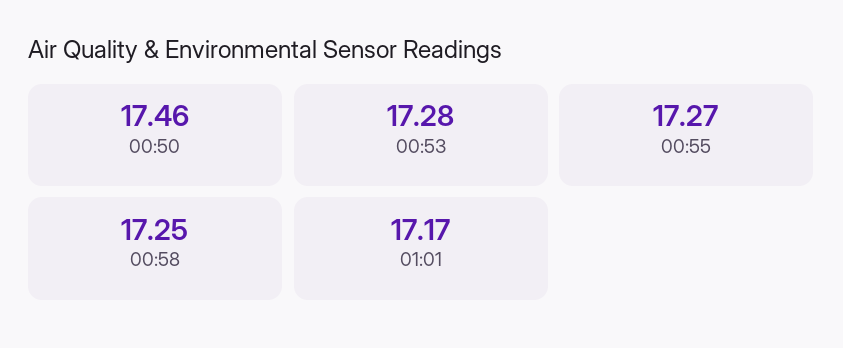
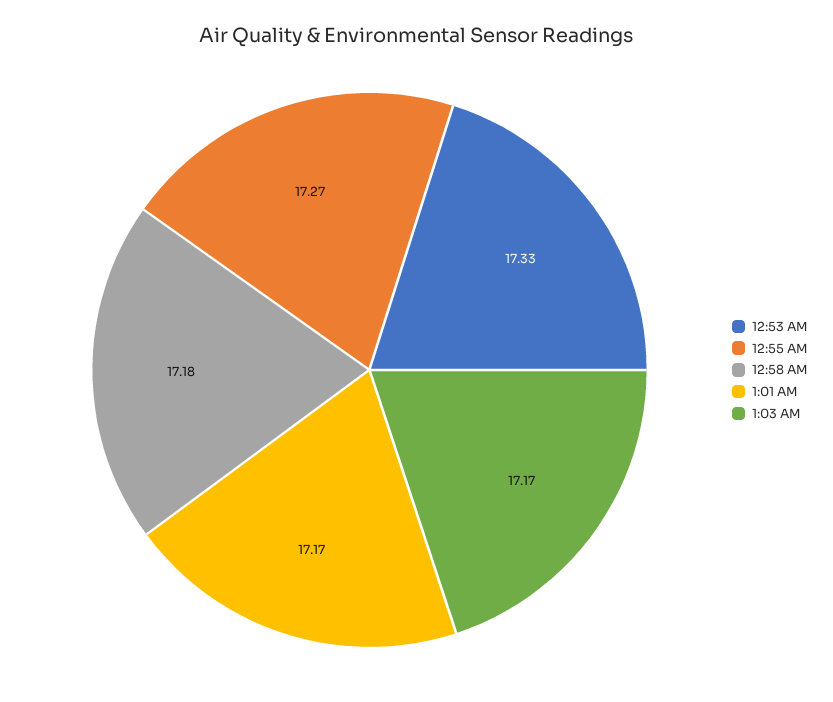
00:50: 17.46 -> none
00:53: 17.28 -> 17.33
00:58: 17.25 -> 17.18
1:03 AM: none -> 17.17

